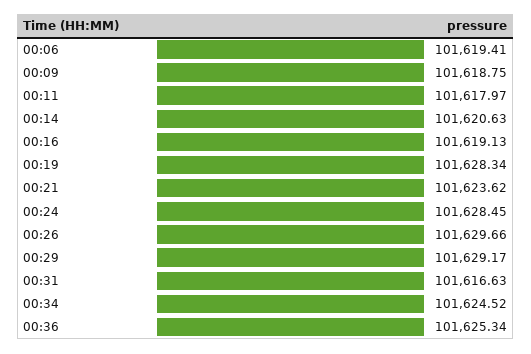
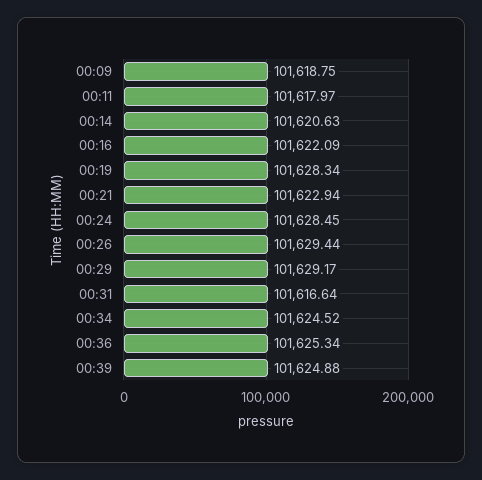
00:06: 101619.41 -> none
00:16: 101619.13 -> 101622.09
00:21: 101623.62 -> 101622.94
00:26: 101629.66 -> 101629.44
00:31: 101616.63 -> 101616.64
00:39: none -> 101624.88

